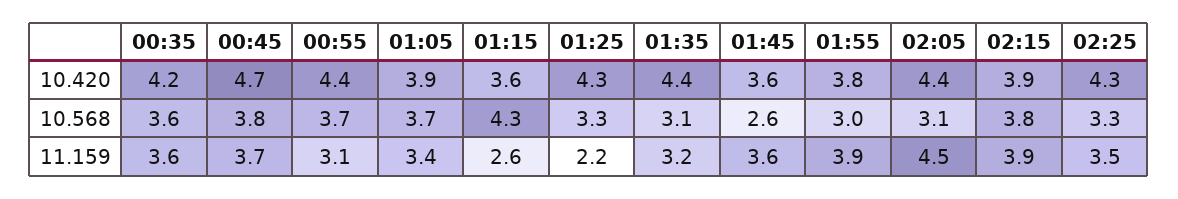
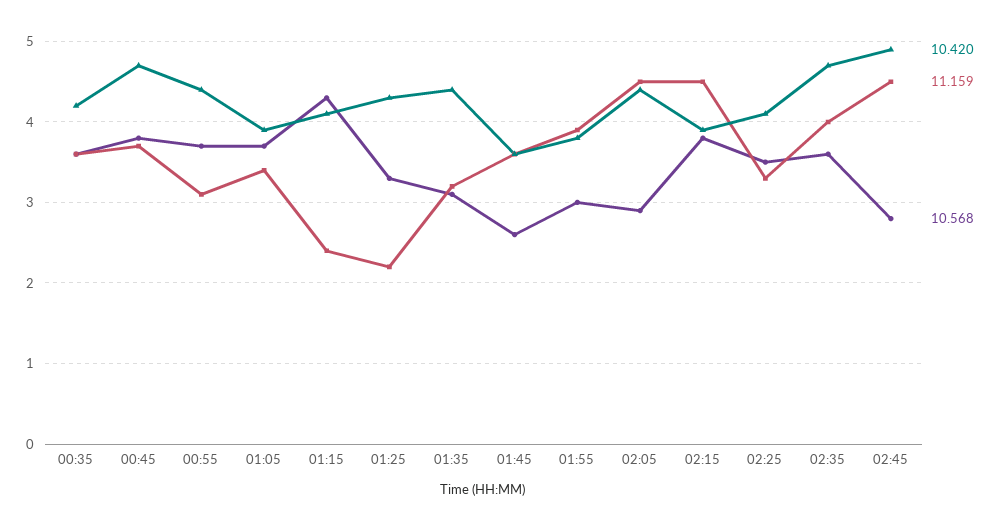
10.420, 01:15: 3.6 -> 4.1
10.420, 02:25: 4.3 -> 4.1
10.568, 02:05: 3.1 -> 2.9
10.568, 02:25: 3.3 -> 3.5
11.159, 01:15: 2.6 -> 2.4
11.159, 02:15: 3.9 -> 4.5
11.159, 02:25: 3.5 -> 3.3
10.420, 02:35: none -> 4.7
11.159, 02:35: none -> 4
10.568, 02:35: none -> 3.6
10.420, 02:45: none -> 4.9
11.159, 02:45: none -> 4.5
10.568, 02:45: none -> 2.8

